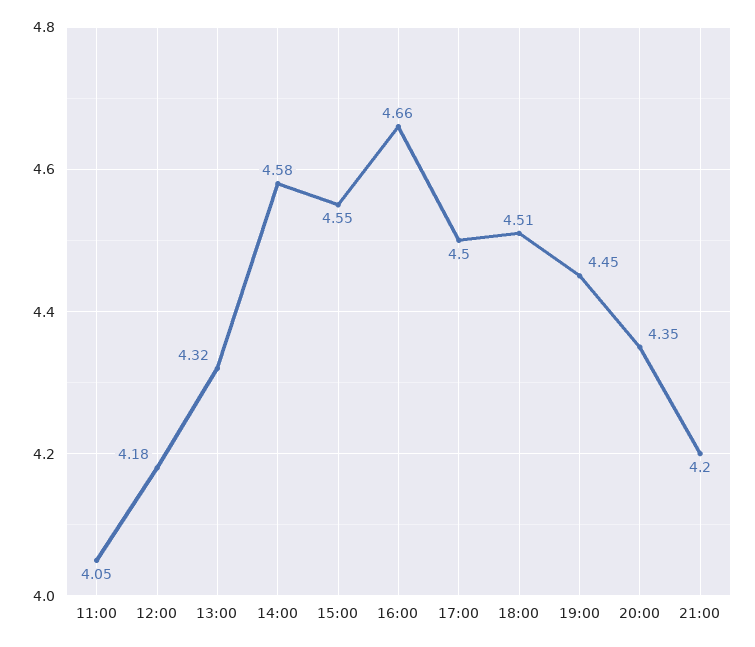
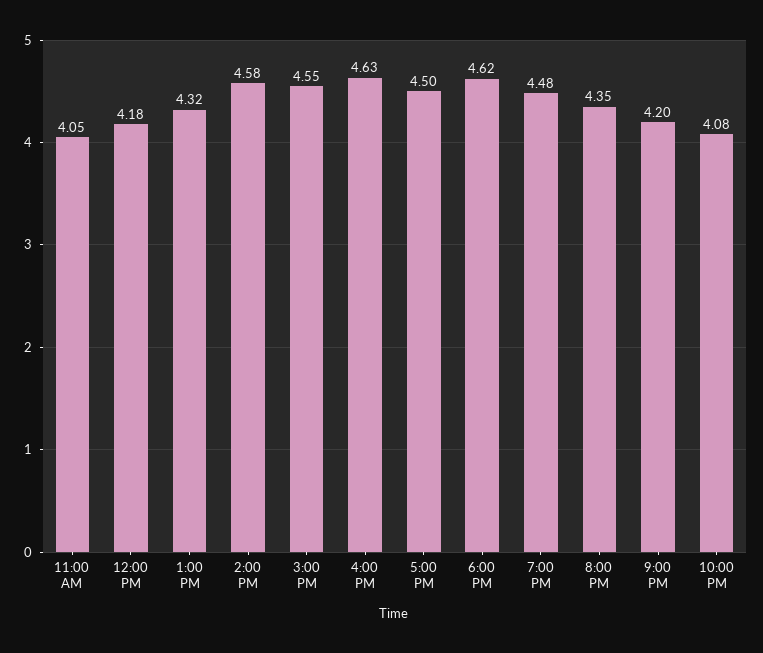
16:00: 4.66 -> 4.63
18:00: 4.51 -> 4.62
19:00: 4.45 -> 4.48
10:00 PM: none -> 4.08

